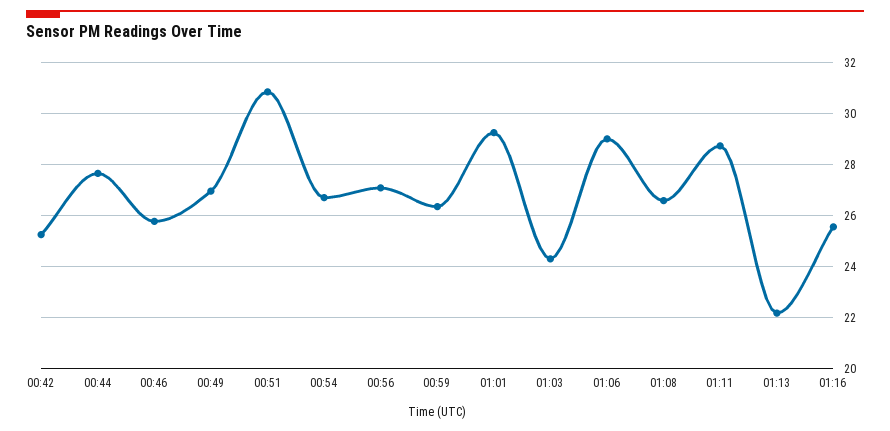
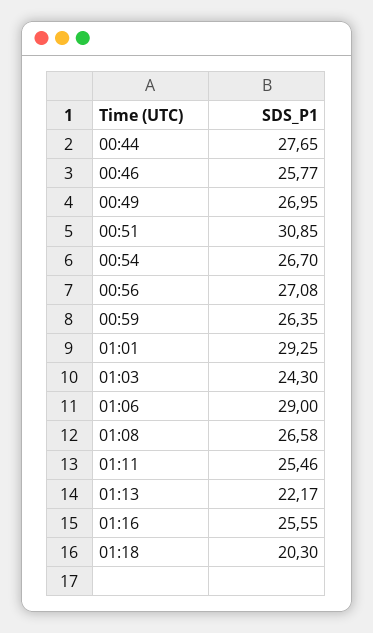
00:42: 25.25 -> none
01:11: 28.75 -> 25.46
01:18: none -> 20.3

